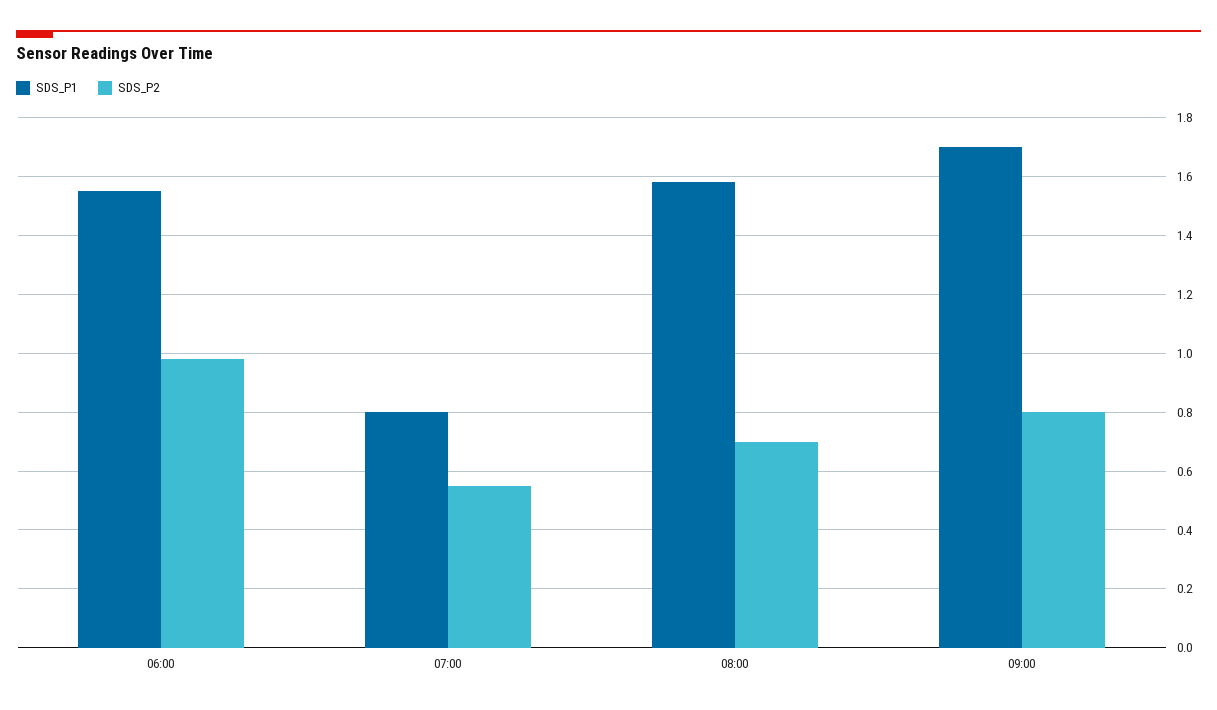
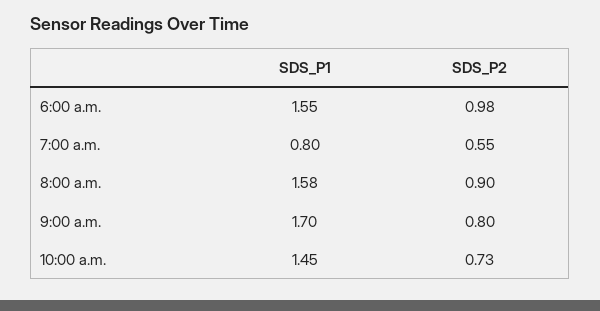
SDS_P2, 08:00: 0.7 -> 0.9
SDS_P1, 10:00 a.m.: none -> 1.45
SDS_P2, 10:00 a.m.: none -> 0.73

